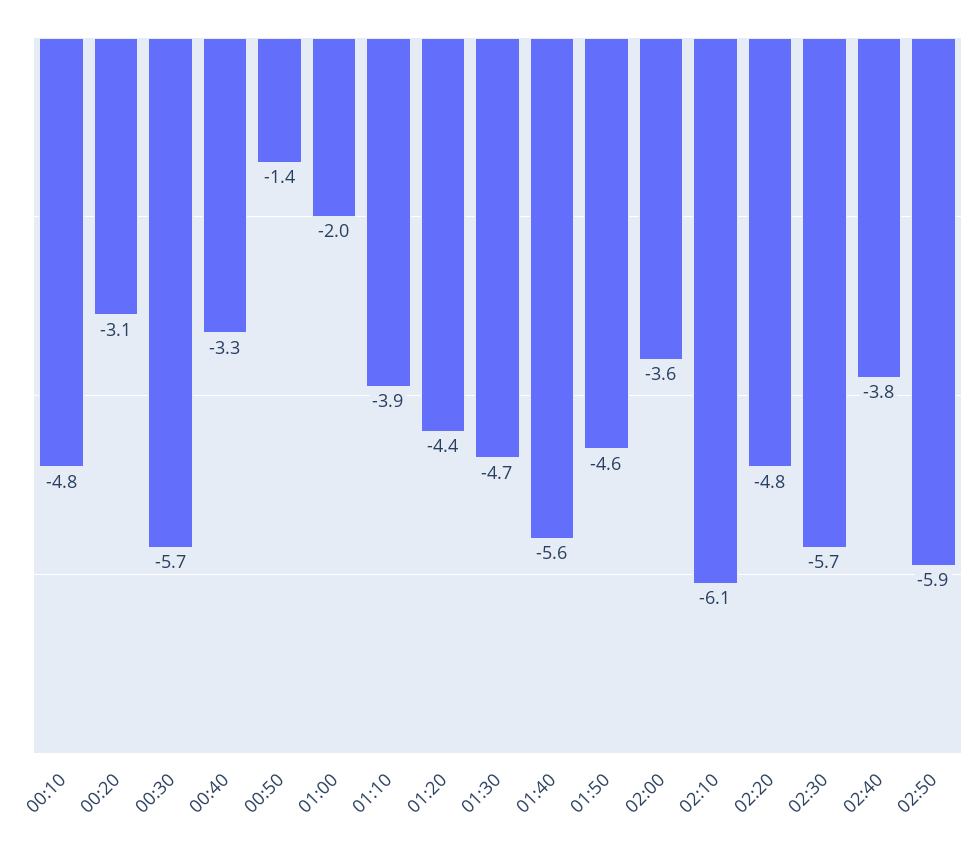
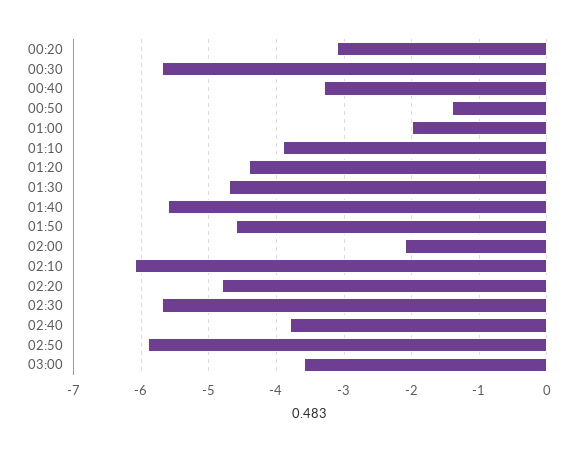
00:10: -4.8 -> none
02:00: -3.6 -> -2.1
03:00: none -> -3.6

